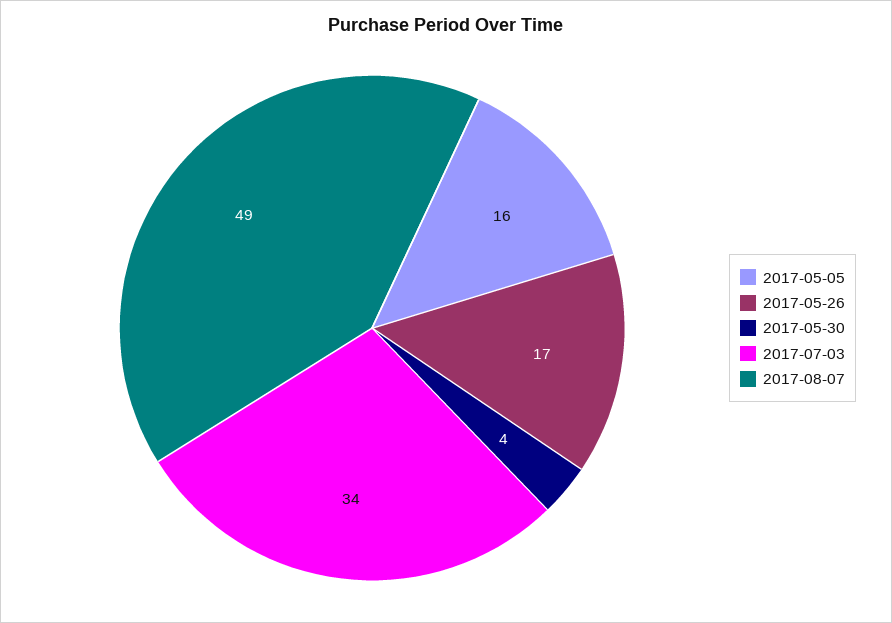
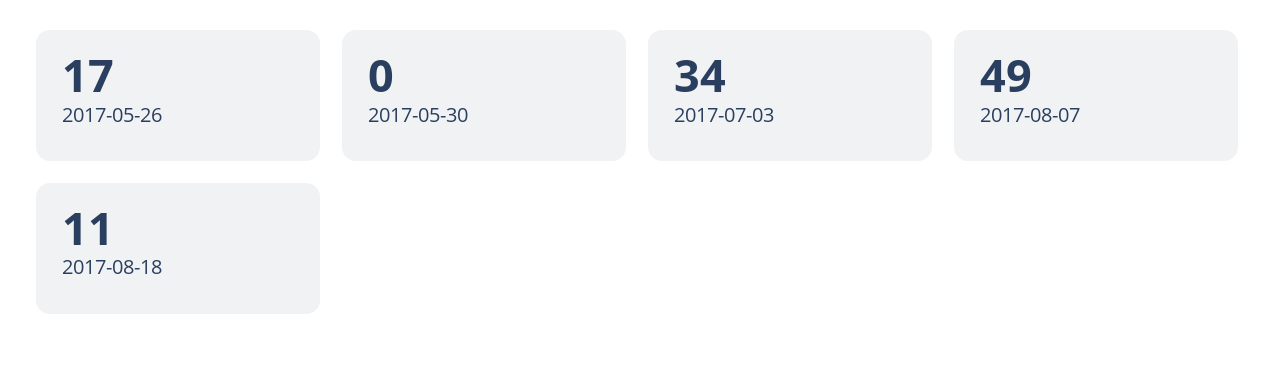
2017-05-05: 16 -> none
2017-05-30: 4 -> 0
2017-08-18: none -> 11

